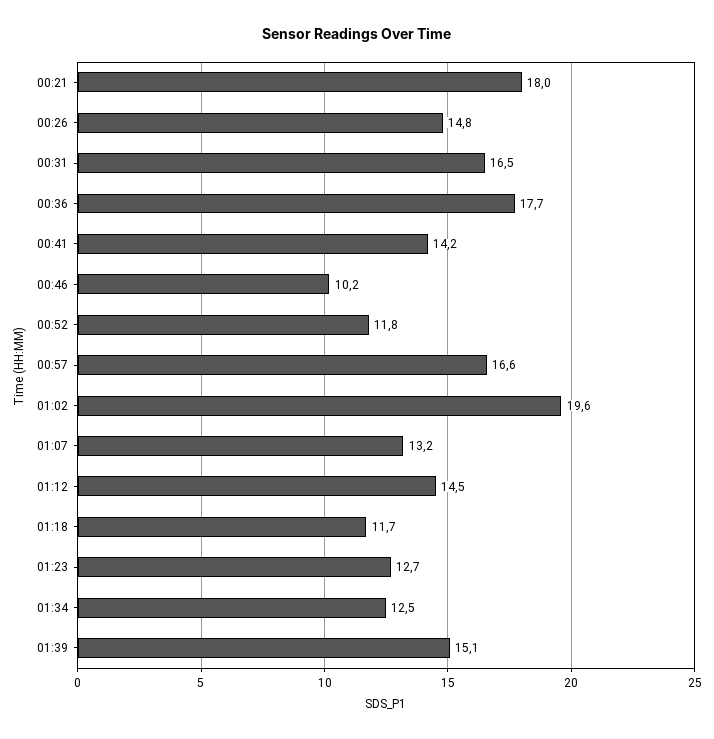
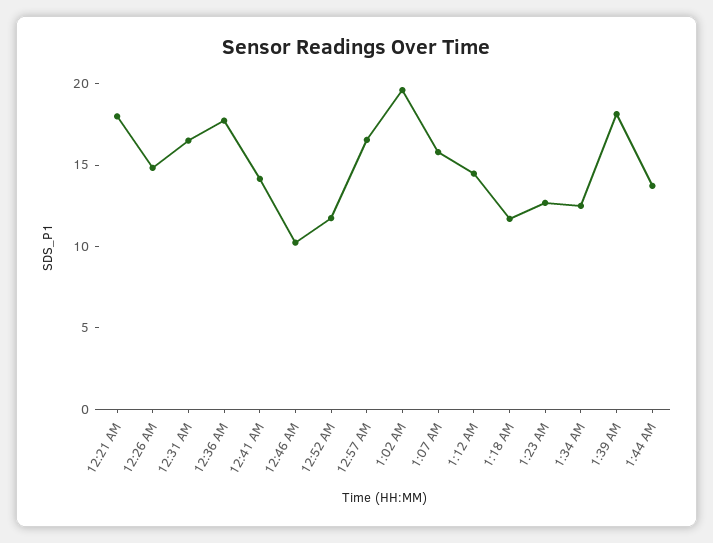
01:07: 13.2 -> 16
01:39: 15.1 -> 18
1:44 AM: none -> 14

